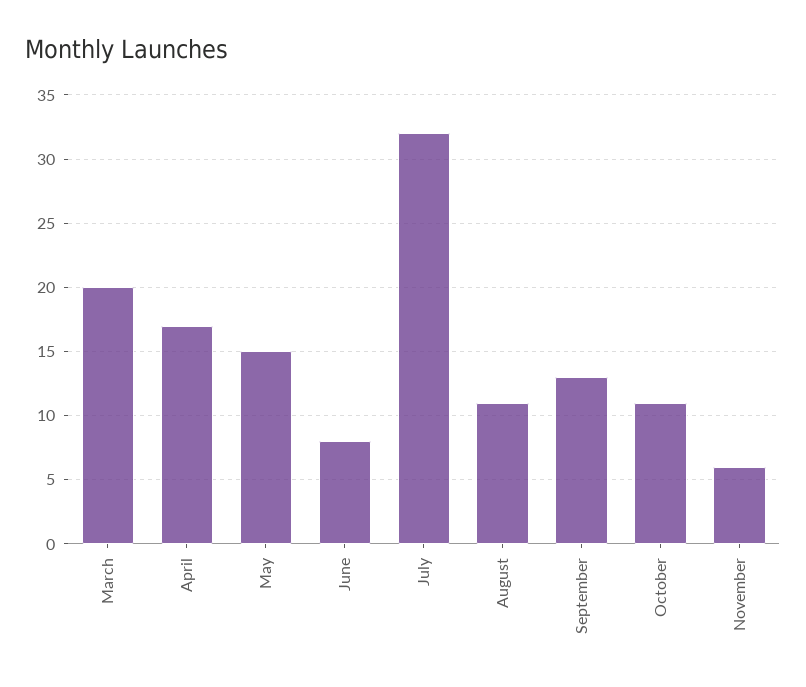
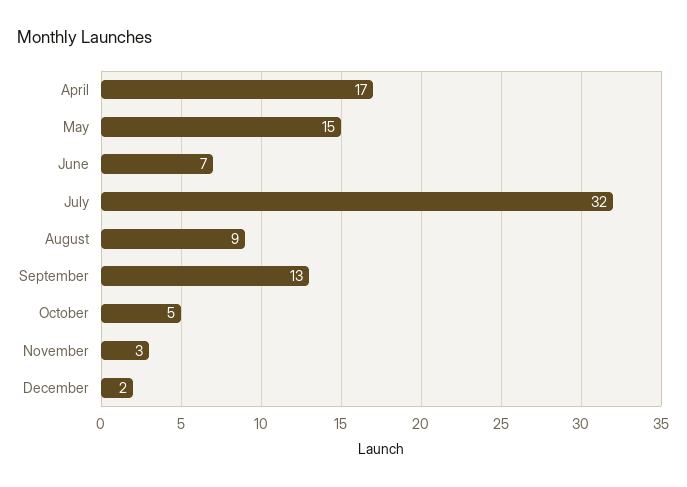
March: 20 -> none
June: 8 -> 7
August: 11 -> 9
October: 11 -> 5
November: 6 -> 3
December: none -> 2

